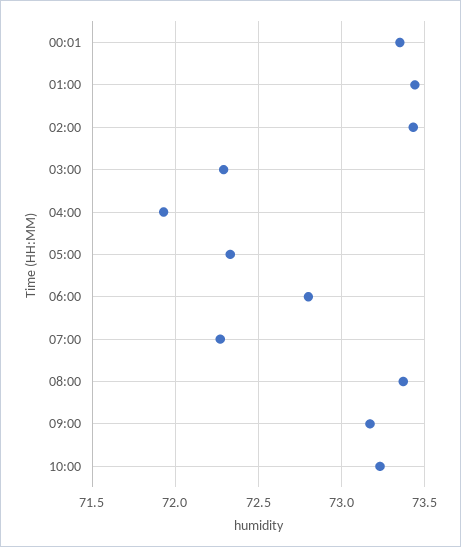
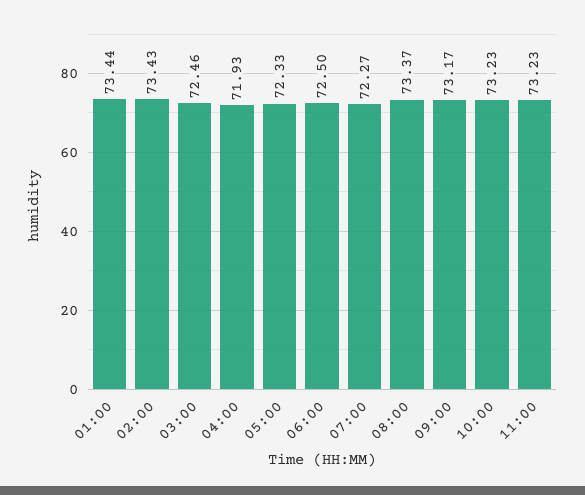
00:01: 73.35 -> none
03:00: 72.3 -> 72.46
06:00: 72.8 -> 72.5
11:00: none -> 73.23

